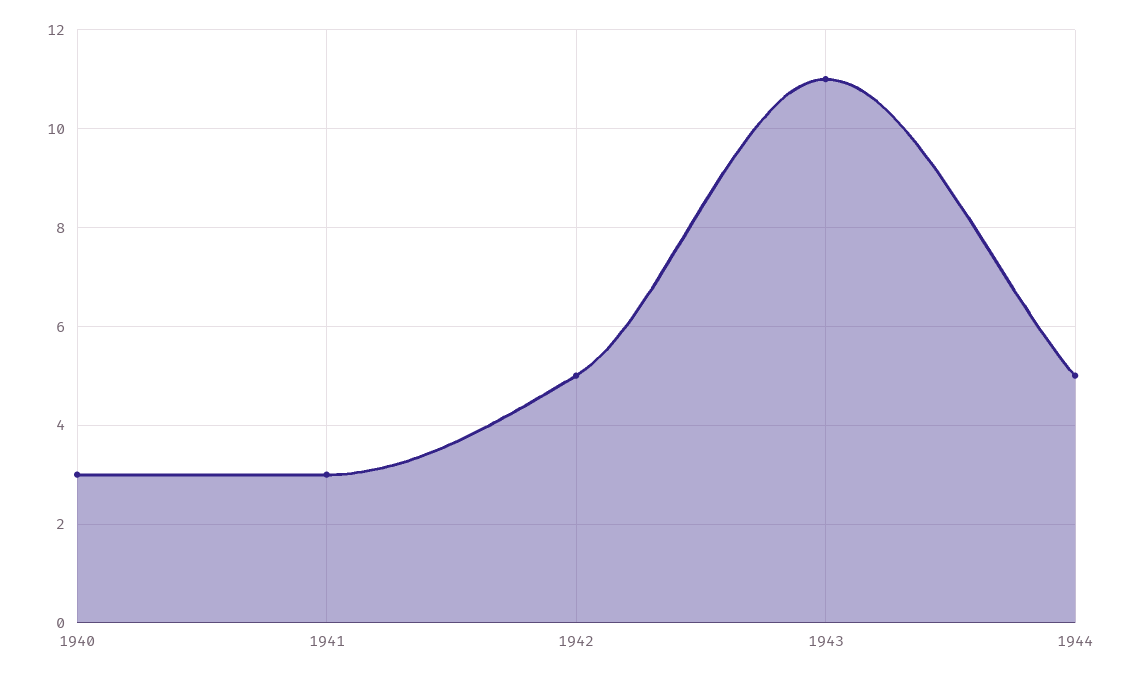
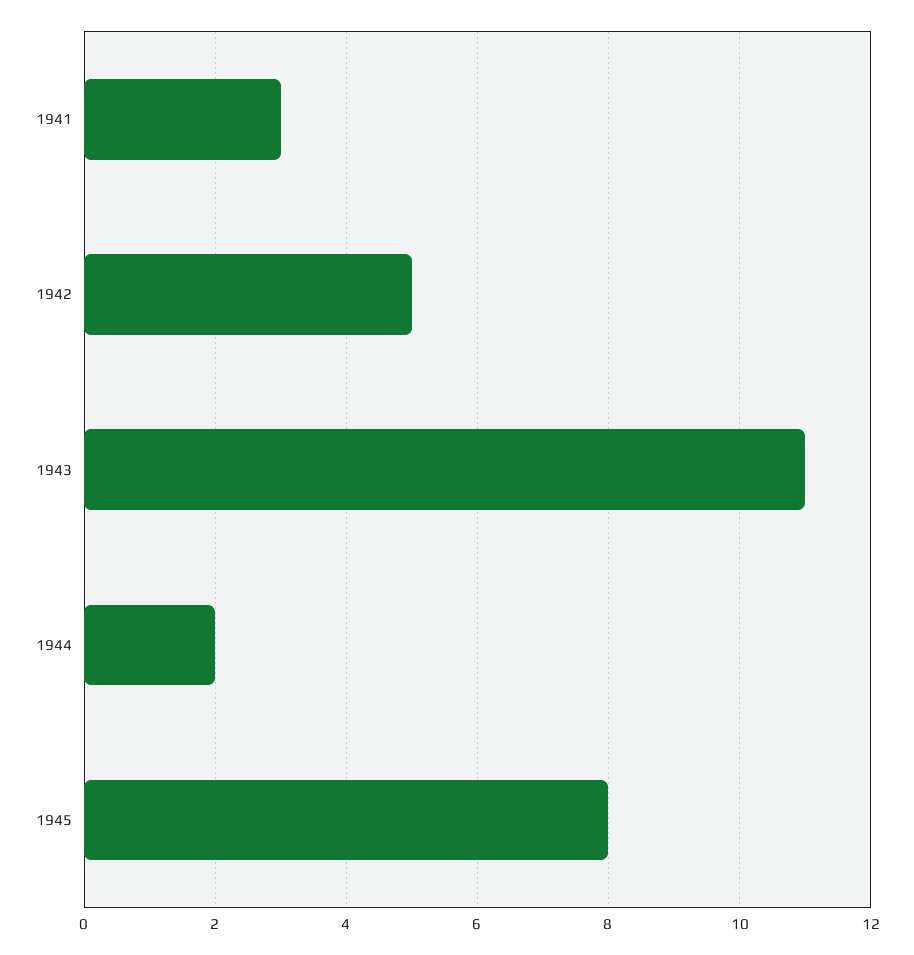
1940: 3 -> none
1944: 5 -> 2
1945: none -> 8

